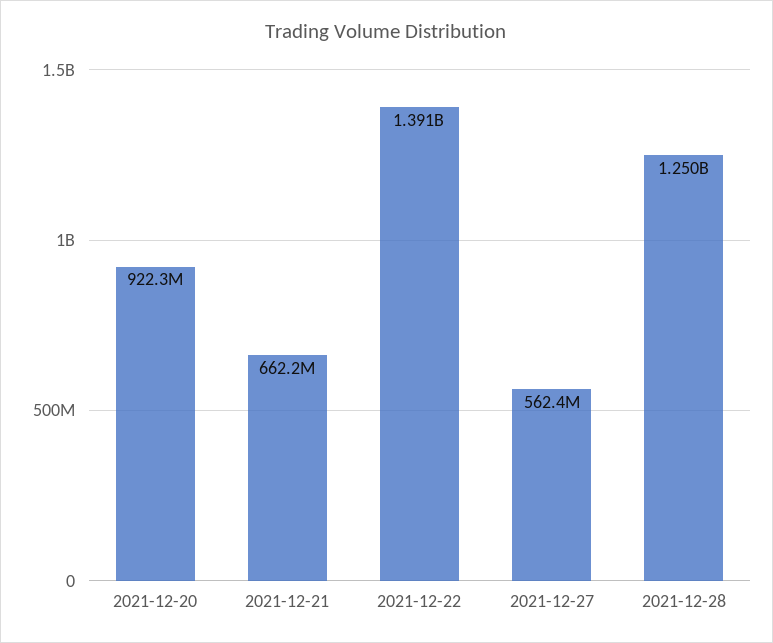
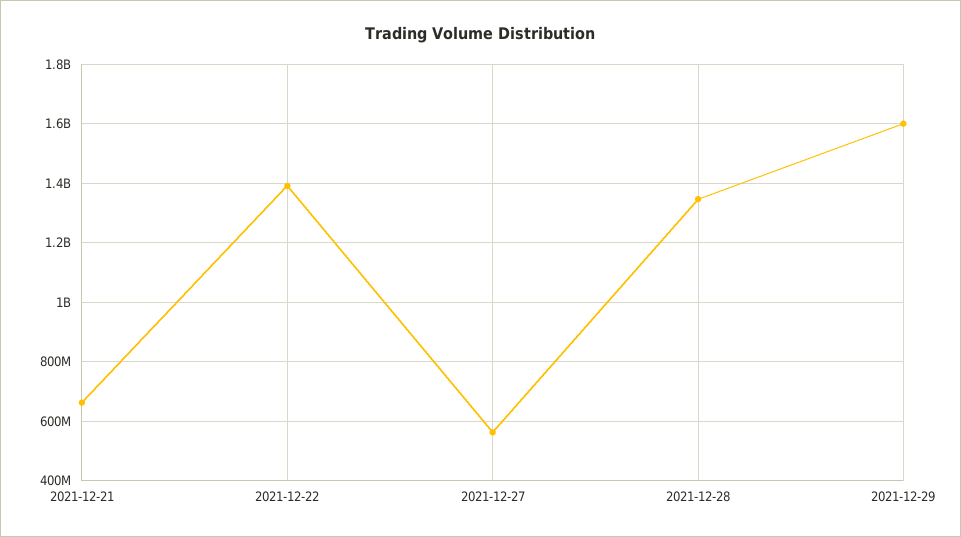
2021-12-20: 922300000 -> none
2021-12-28: 1250000000 -> 1350000000
2021-12-29: none -> 1600000000

